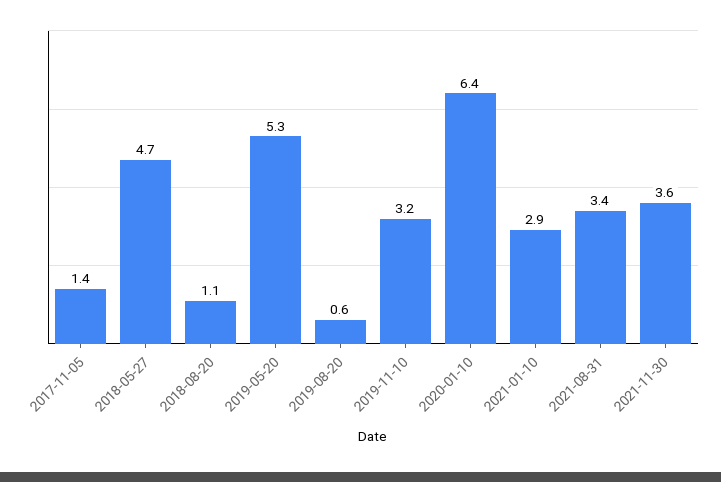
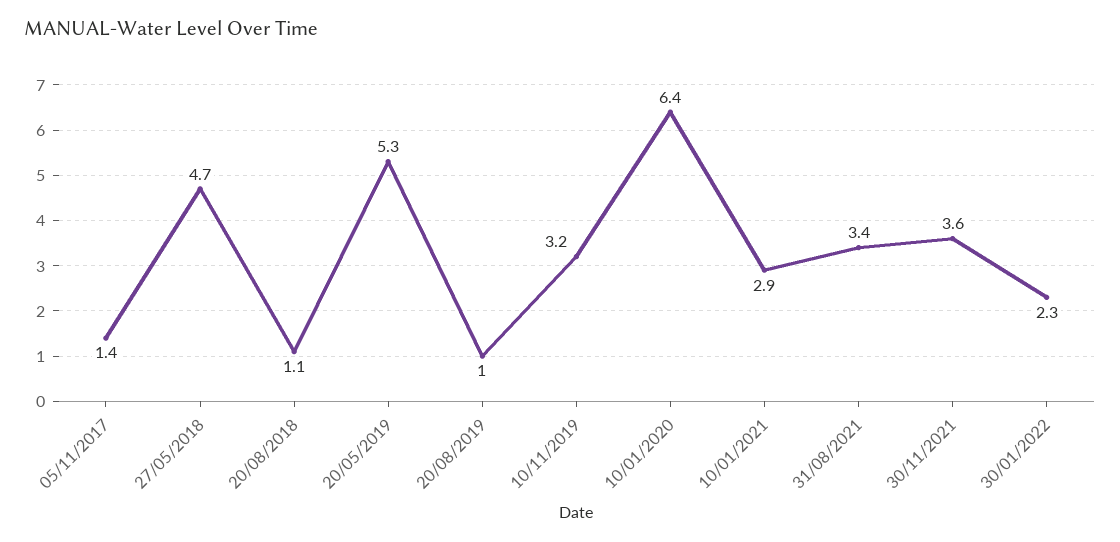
2019-08-20: 0.6 -> 1
30/01/2022: none -> 2.3

